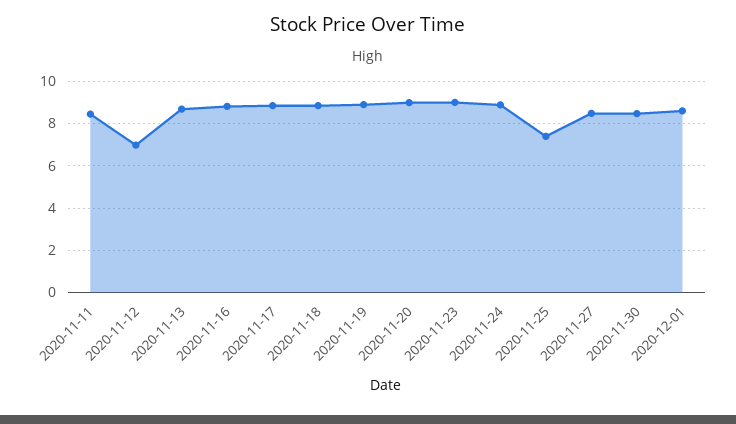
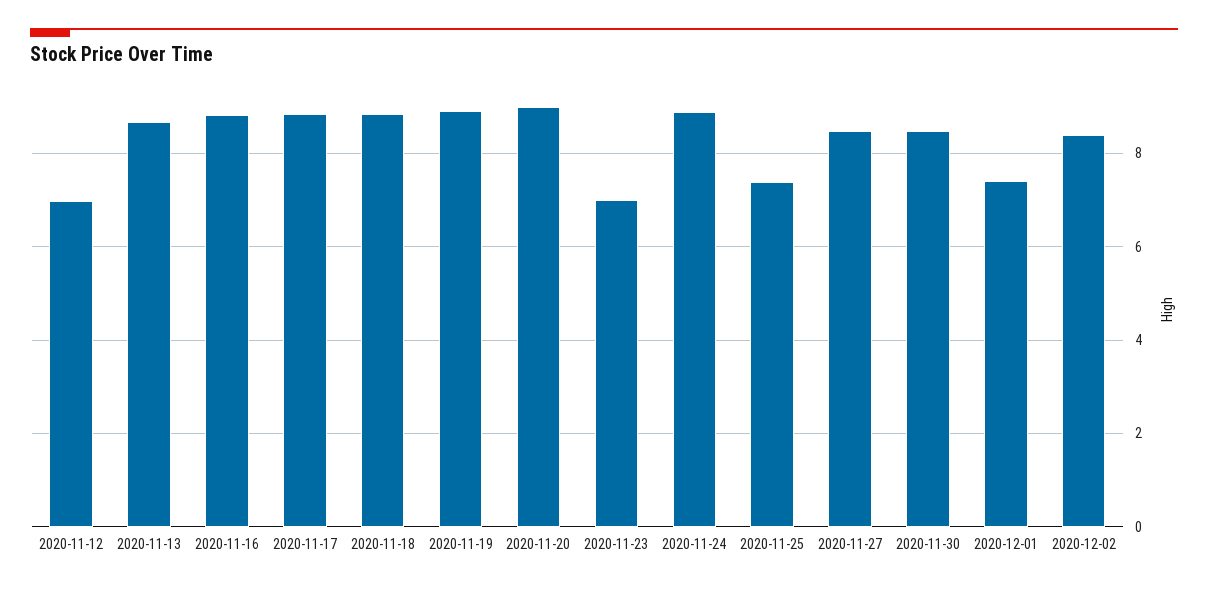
2020-11-11: 8.5 -> none
2020-11-23: 9 -> 7
2020-12-01: 8.5 -> 7.4
2020-12-02: none -> 8.4

